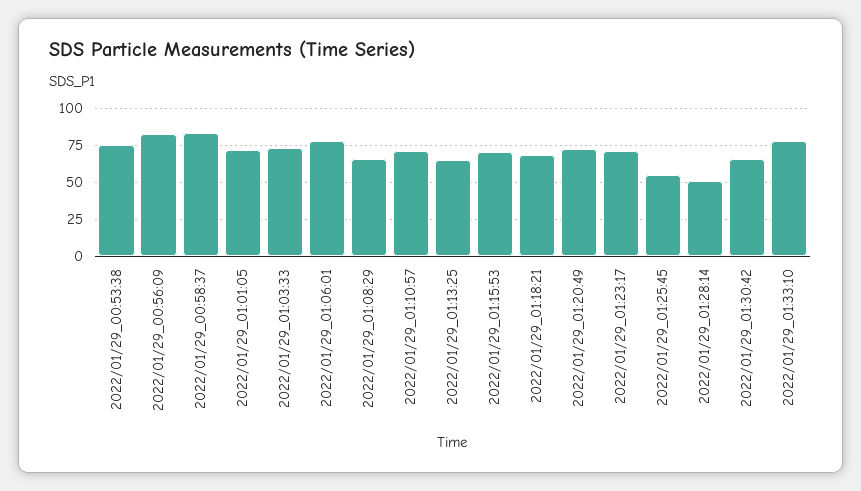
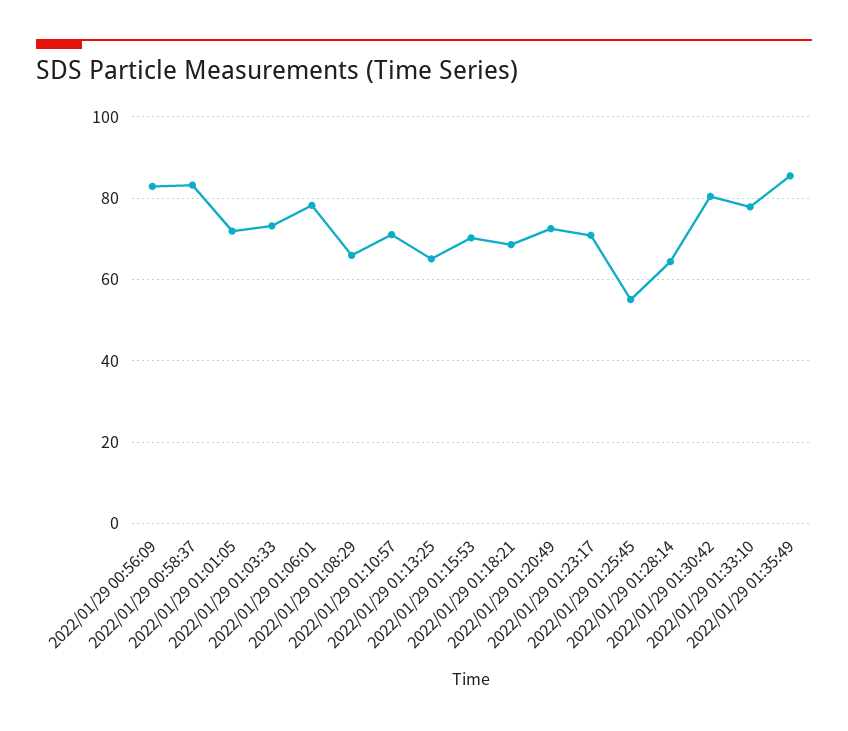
2022/01/29_00:53:38: 75 -> none
2022/01/29_01:28:14: 50 -> 64
2022/01/29_01:30:42: 65 -> 80
2022/01/29 01:35:49: none -> 86

